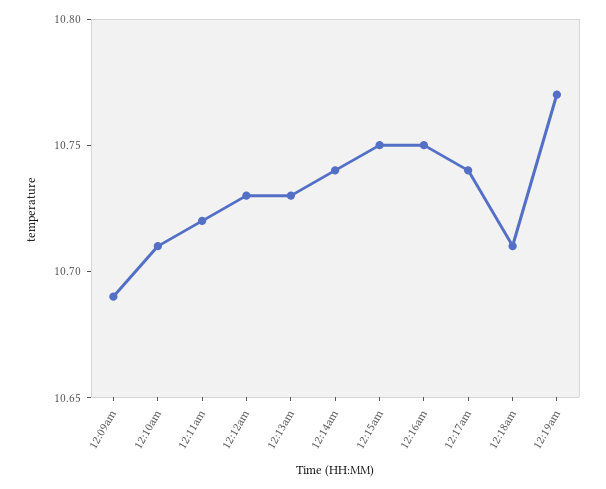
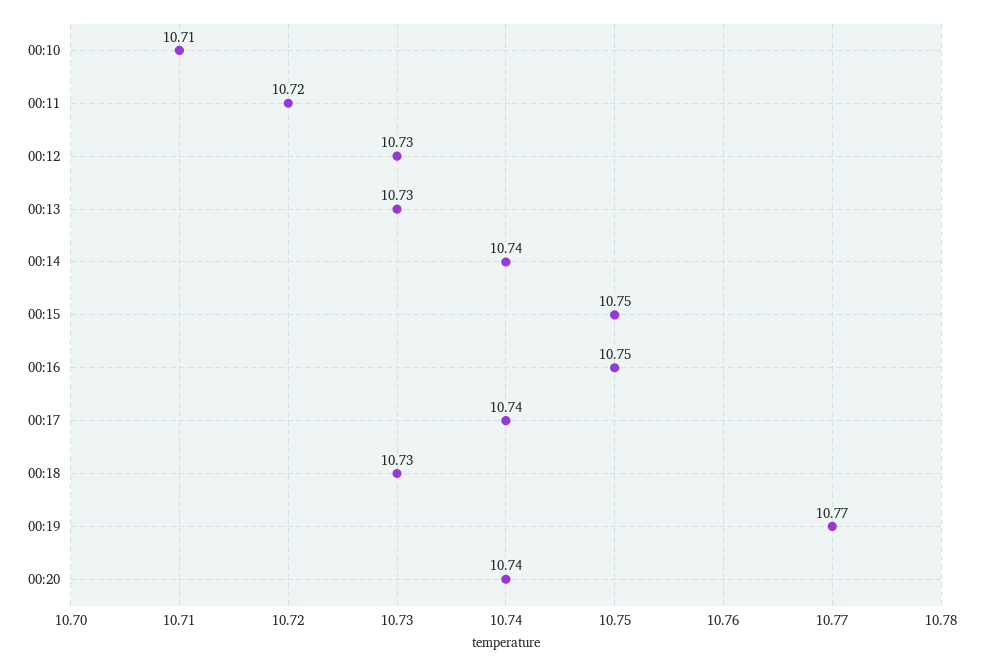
12:09am: 10.69 -> none
12:18am: 10.71 -> 10.73
00:20: none -> 10.74

